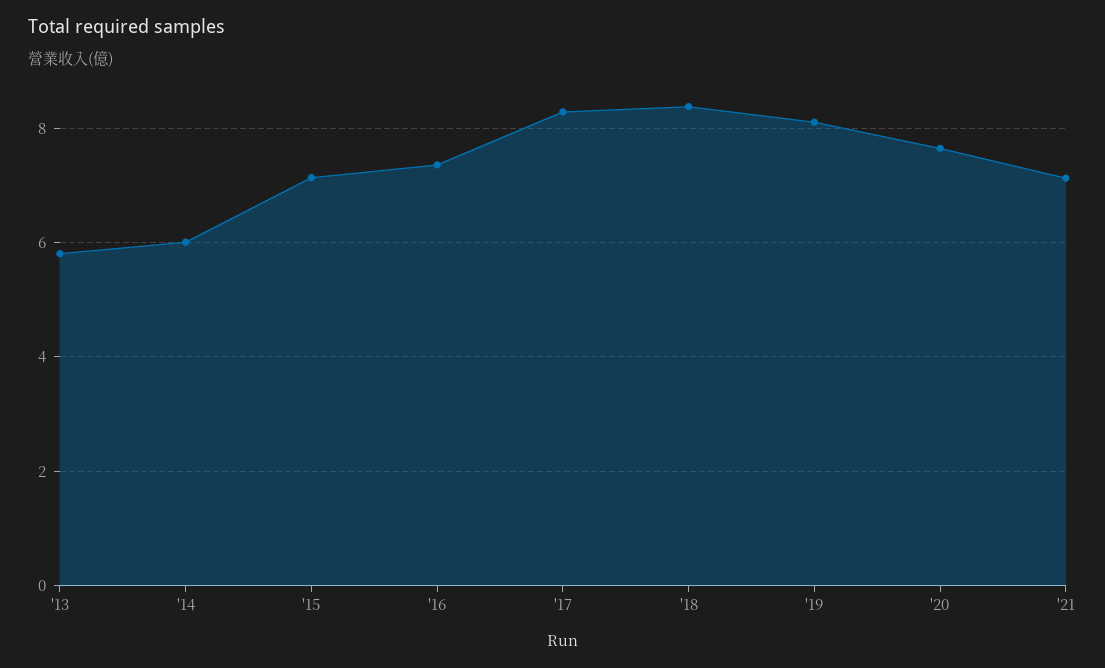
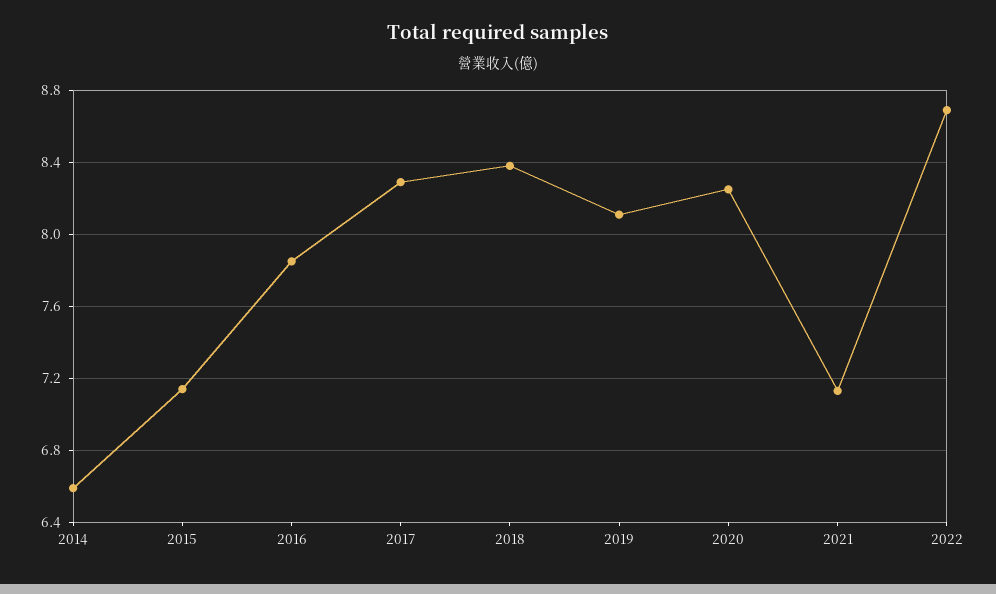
'13: 5.8 -> none
'14: 6 -> 6.6
'16: 7.4 -> 7.85
'20: 7.6 -> 8.25
2022: none -> 8.7

